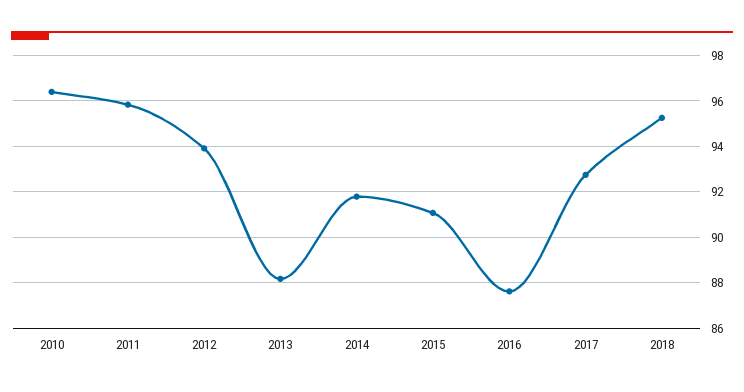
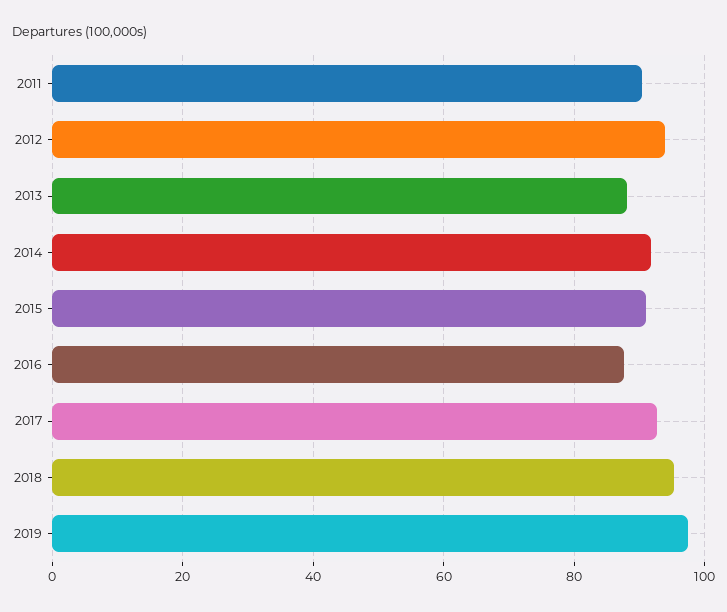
2010: 96.5 -> none
2011: 96 -> 90
2019: none -> 98

